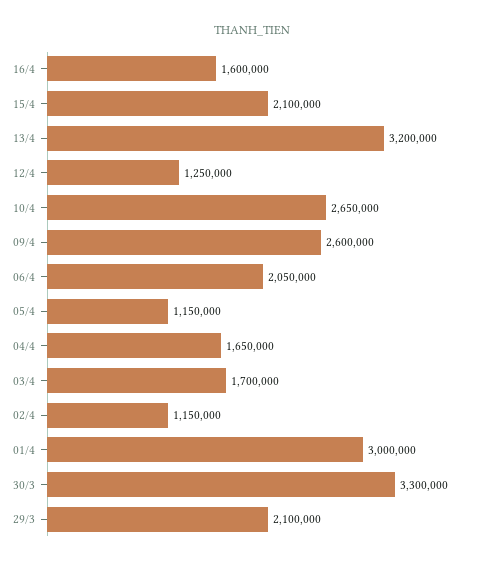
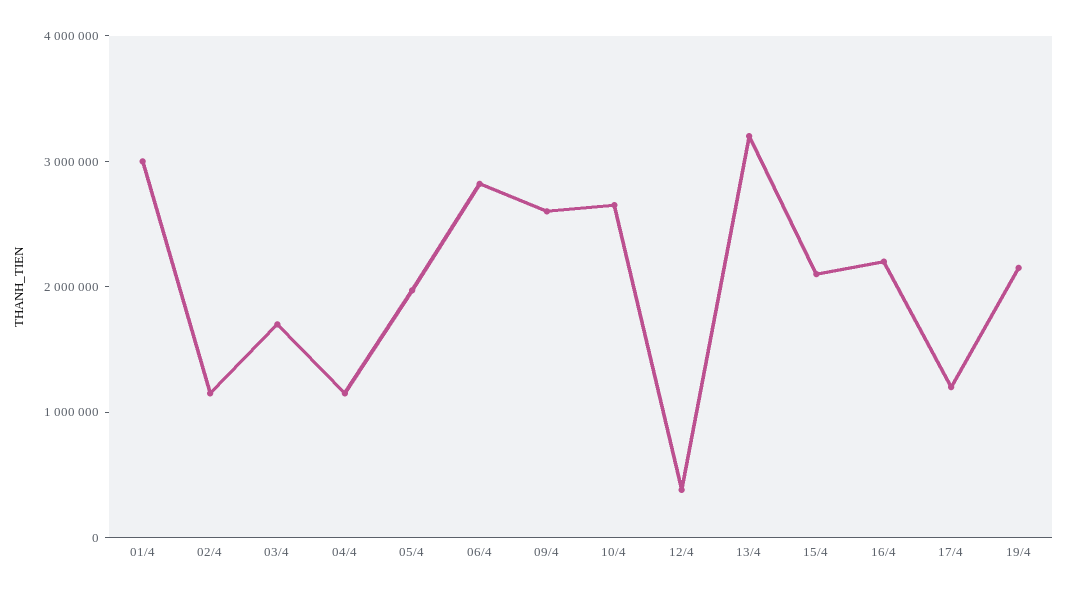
16/4: 1600000 -> 2200000
12/4: 1250000 -> 400000
06/4: 2050000 -> 2800000
05/4: 1150000 -> 2000000
04/4: 1650000 -> 1200000
30/3: 3300000 -> none
29/3: 2100000 -> none
17/4: none -> 1200000
19/4: none -> 2200000

